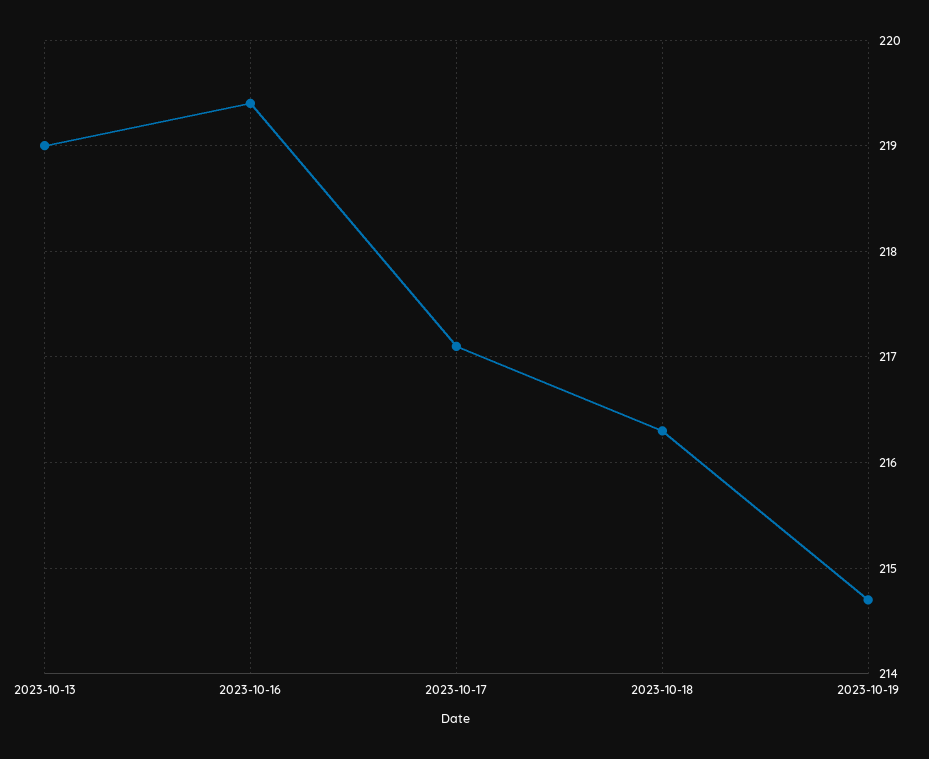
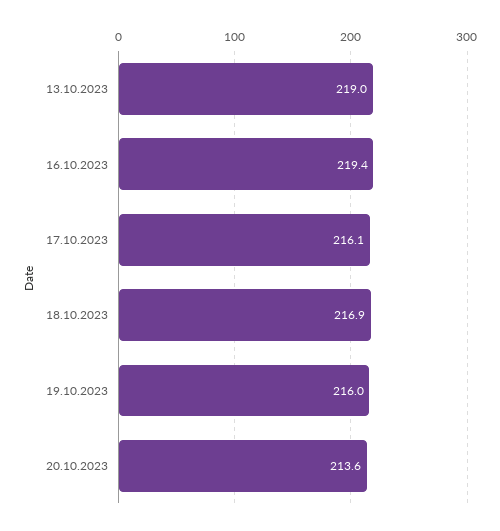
2023-10-17: 217.1 -> 216.1
2023-10-18: 216.3 -> 216.9
2023-10-19: 214.7 -> 216
20.10.2023: none -> 213.6

